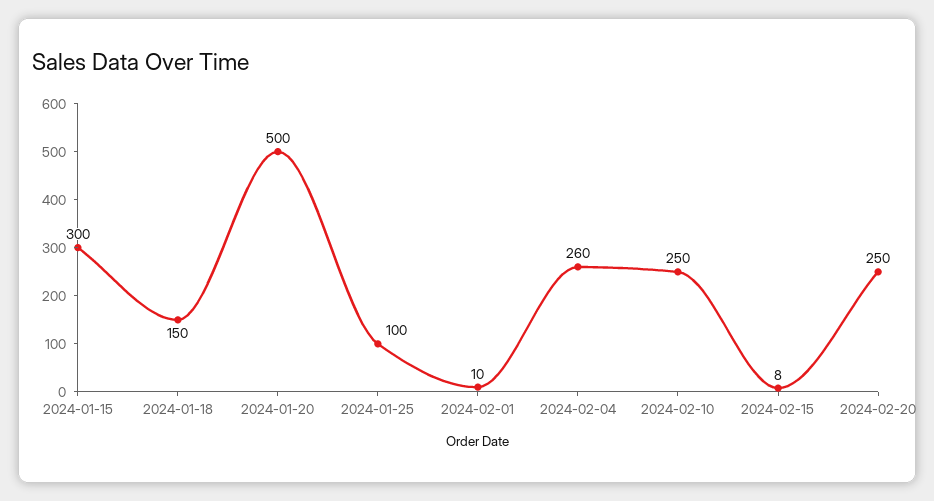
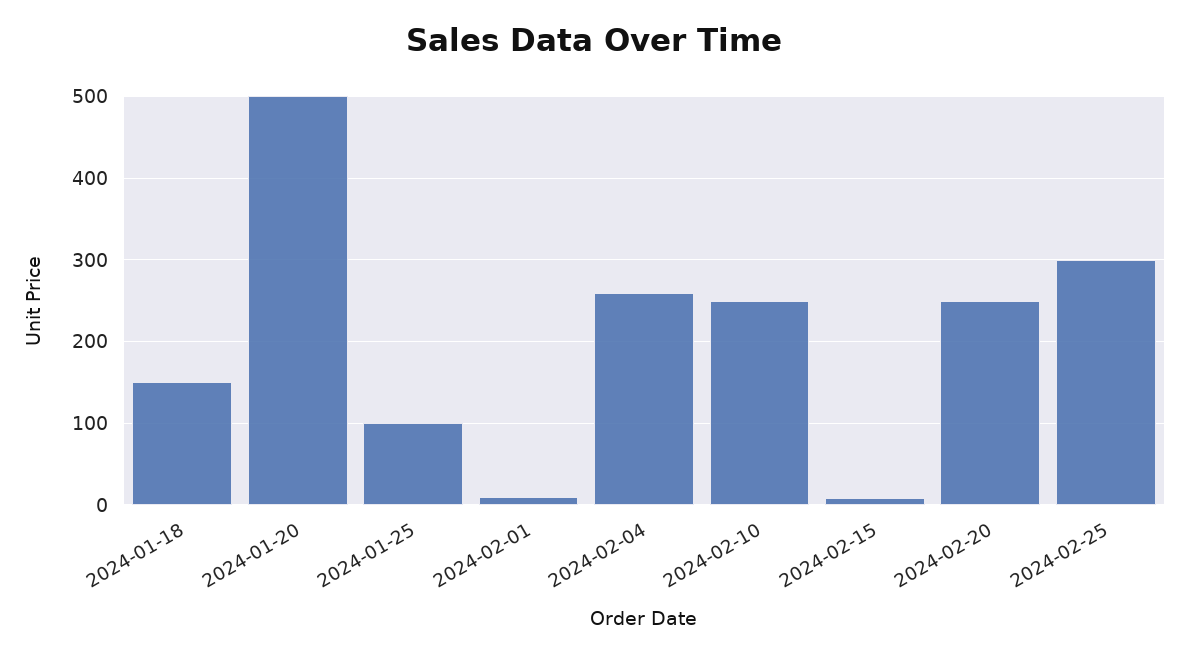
2024-01-15: 300 -> none
2024-02-25: none -> 300

